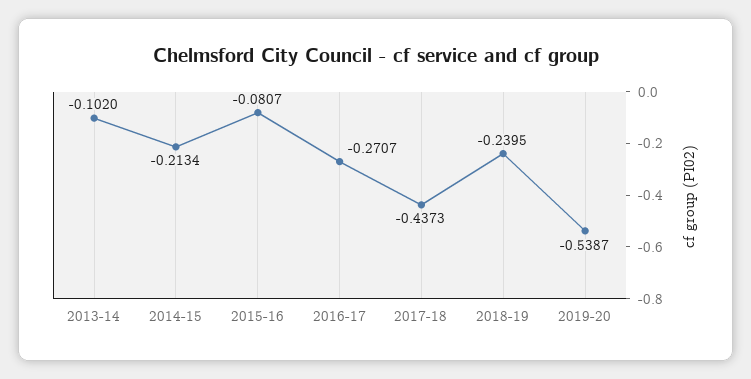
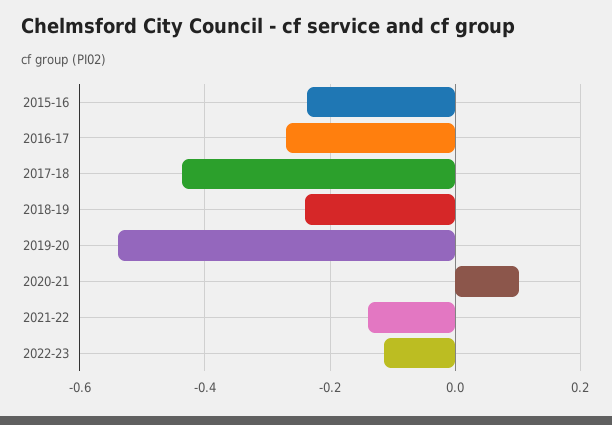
2013-14: -0.102 -> none
2014-15: -0.2134 -> none
2015-16: -0.0807 -> -0.24
2020-21: none -> 0.1
2021-22: none -> -0.14
2022-23: none -> -0.12

